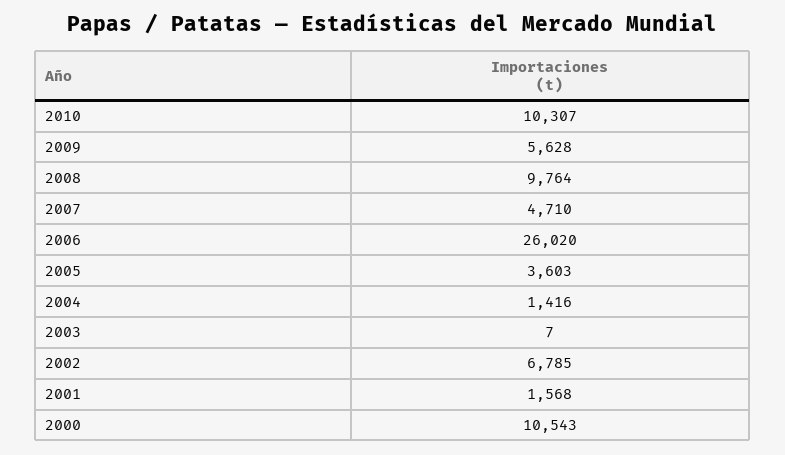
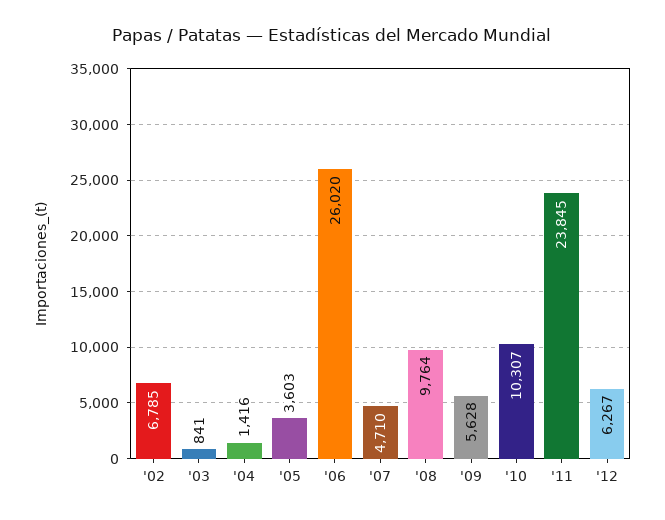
2003: 7 -> 841
2001: 1568 -> none
2000: 10543 -> none
'11: none -> 23845
'12: none -> 6267

